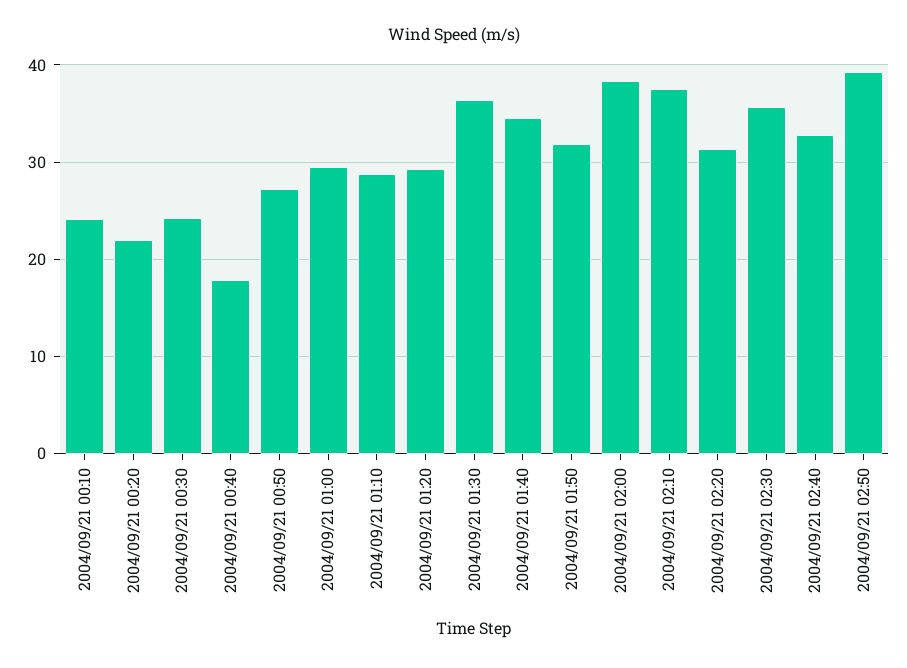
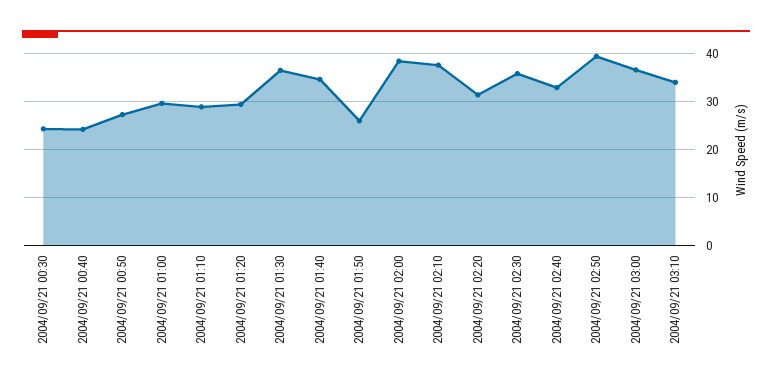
2004/09/21 00:10: 24 -> none
2004/09/21 00:20: 22 -> none
2004/09/21 00:40: 18 -> 24
2004/09/21 01:50: 32 -> 26
2004/09/21 03:00: none -> 36
2004/09/21 03:10: none -> 34

